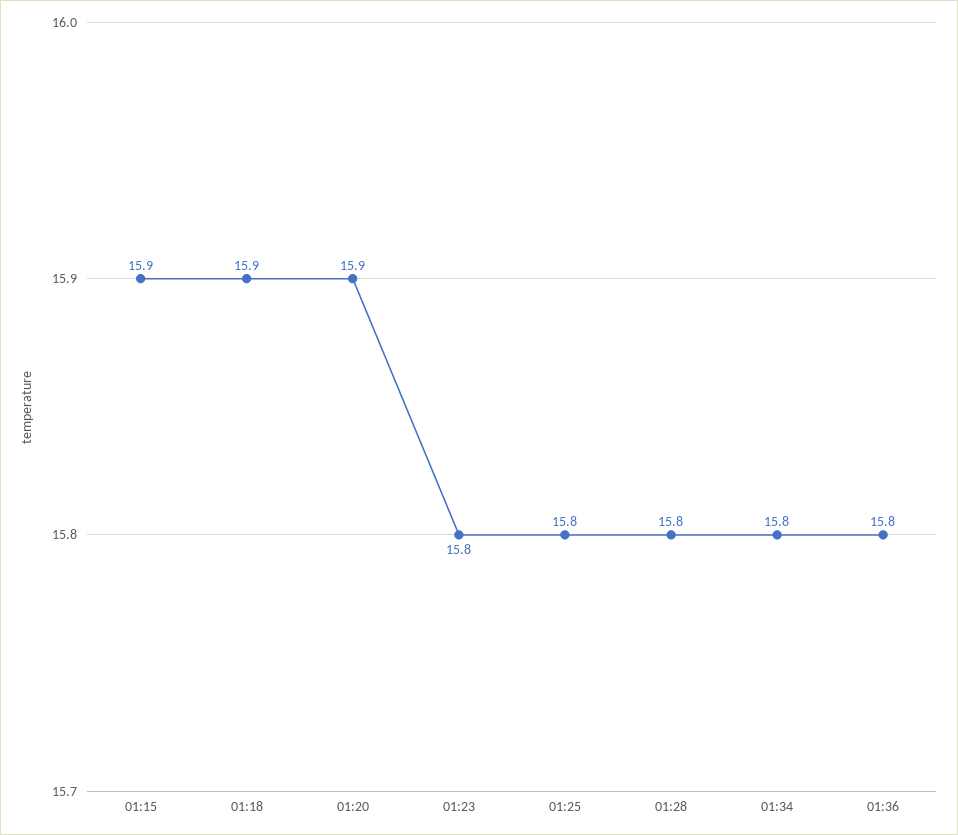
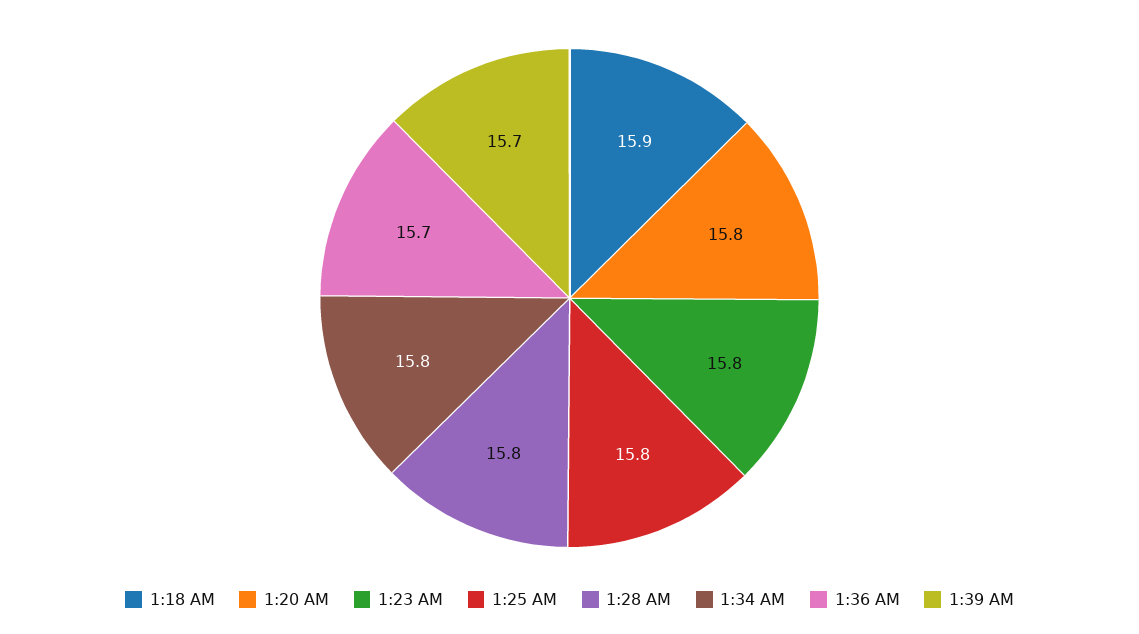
01:15: 15.9 -> none
01:20: 15.9 -> 15.8
01:36: 15.8 -> 15.7
1:39 AM: none -> 15.7

